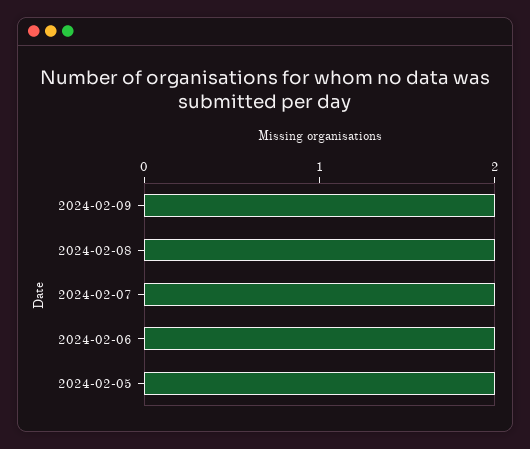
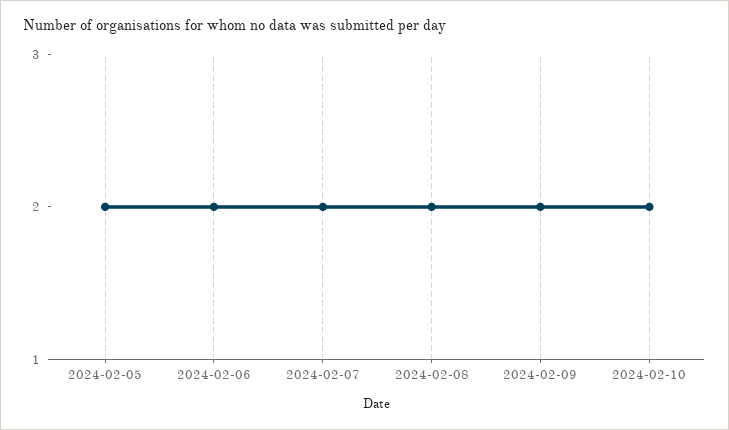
2024-02-10: none -> 2

